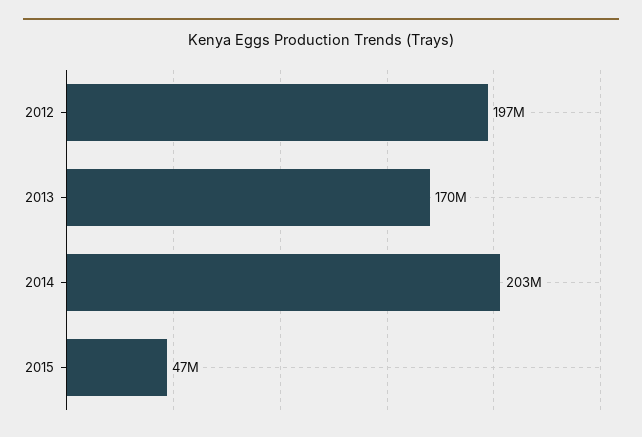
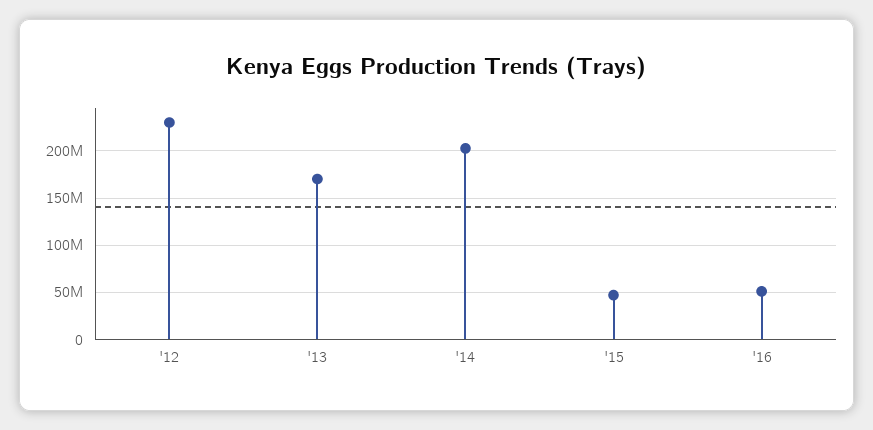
2012: 197000000 -> 230000000
'16: none -> 50000000

